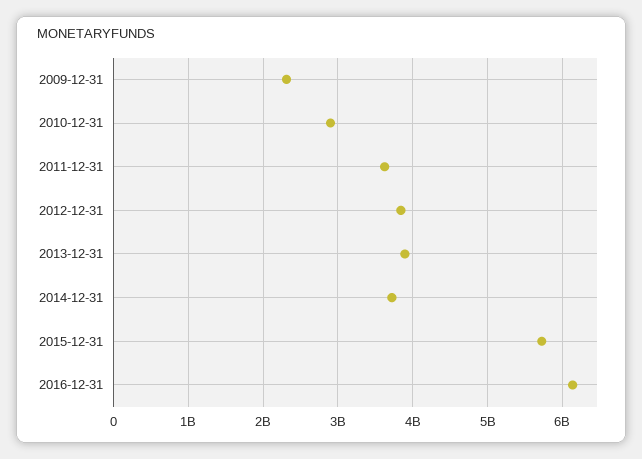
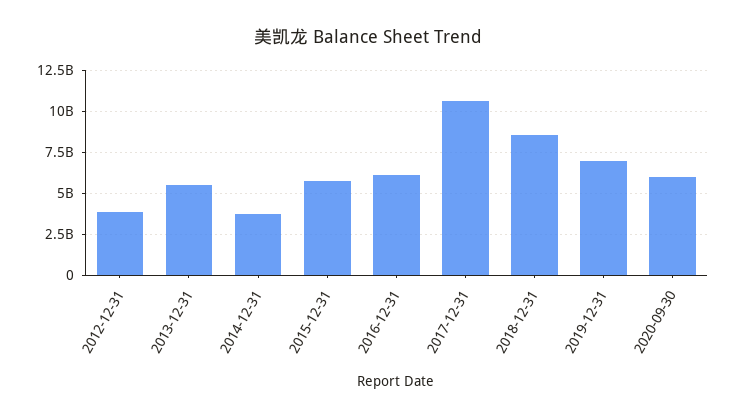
2009-12-31: 2300000000 -> none
2010-12-31: 2900000000 -> none
2011-12-31: 3600000000 -> none
2013-12-31: 3900000000 -> 5500000000
2017-12-31: none -> 10500000000
2018-12-31: none -> 8500000000
2019-12-31: none -> 7000000000
2020-09-30: none -> 6000000000

